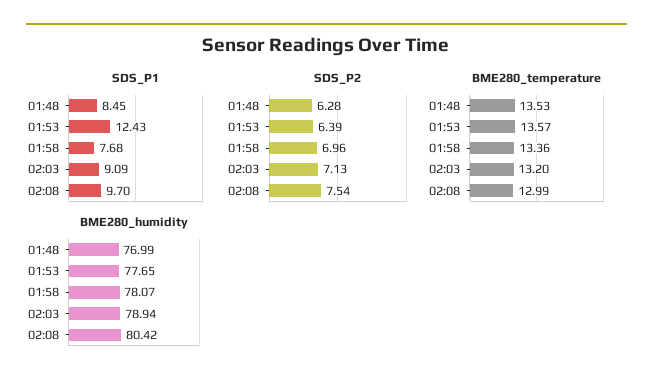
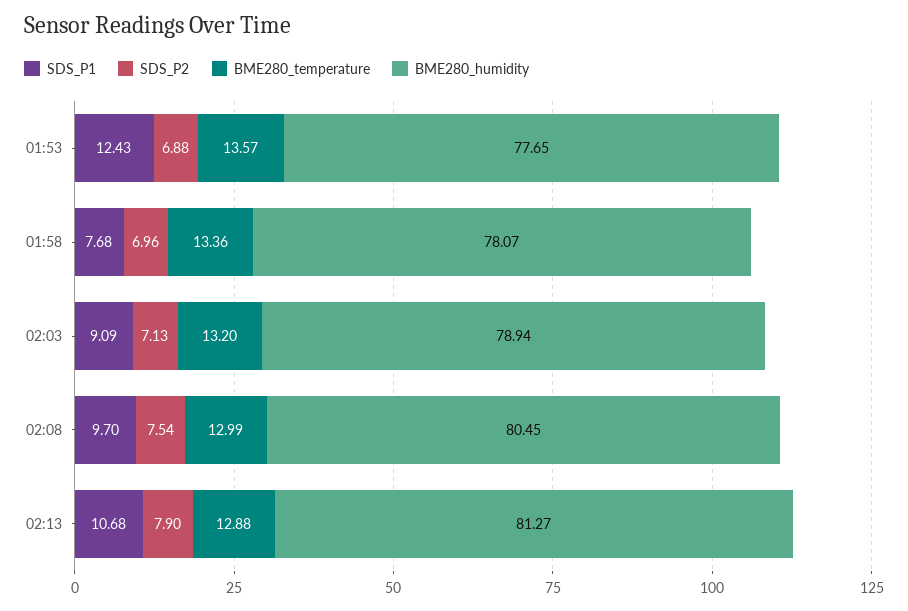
SDS_P1, 01:48: 8.45 -> none
SDS_P2, 01:48: 6.28 -> none
SDS_P2, 01:53: 6.39 -> 6.88
BME280_temperature, 01:48: 13.53 -> none
BME280_humidity, 01:48: 76.99 -> none
BME280_humidity, 02:08: 80.42 -> 80.45
SDS_P1, 02:13: none -> 10.68
SDS_P2, 02:13: none -> 7.9
BME280_temperature, 02:13: none -> 12.88
BME280_humidity, 02:13: none -> 81.27

